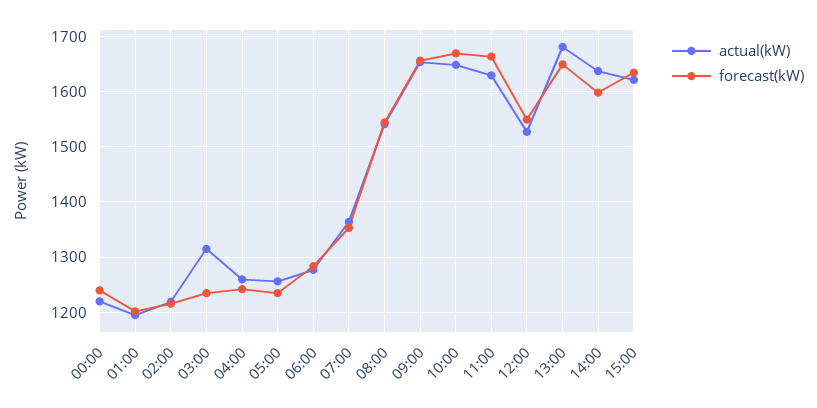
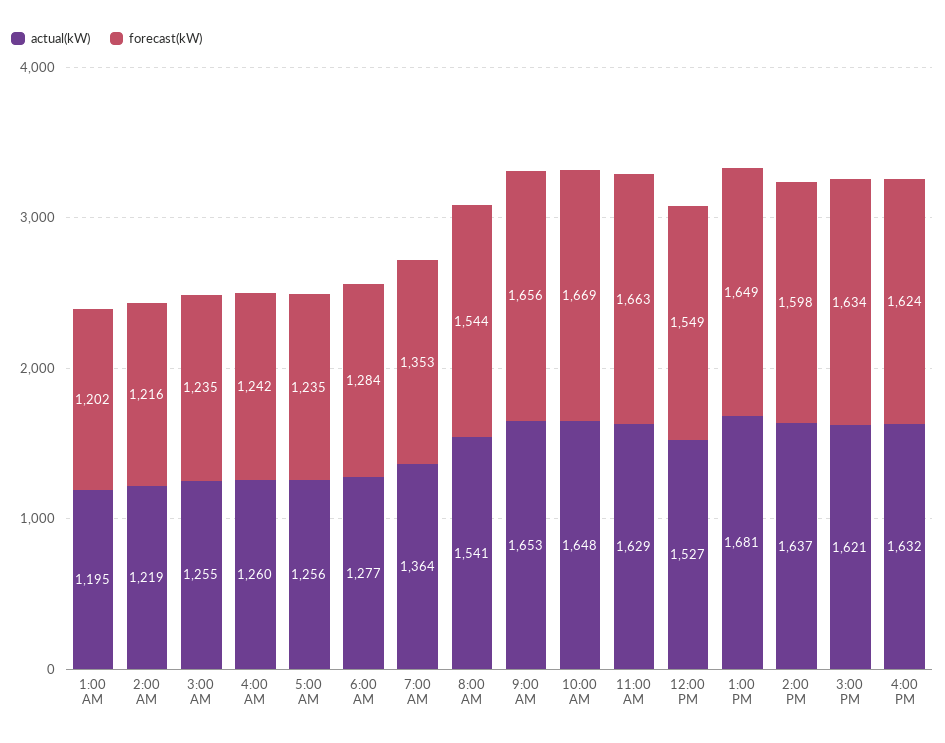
actual(kW), 00:00: 1220 -> none
forecast(kW), 00:00: 1240 -> none
actual(kW), 03:00: 1320 -> 1255
actual(kW), 4:00 PM: none -> 1632
forecast(kW), 4:00 PM: none -> 1624

